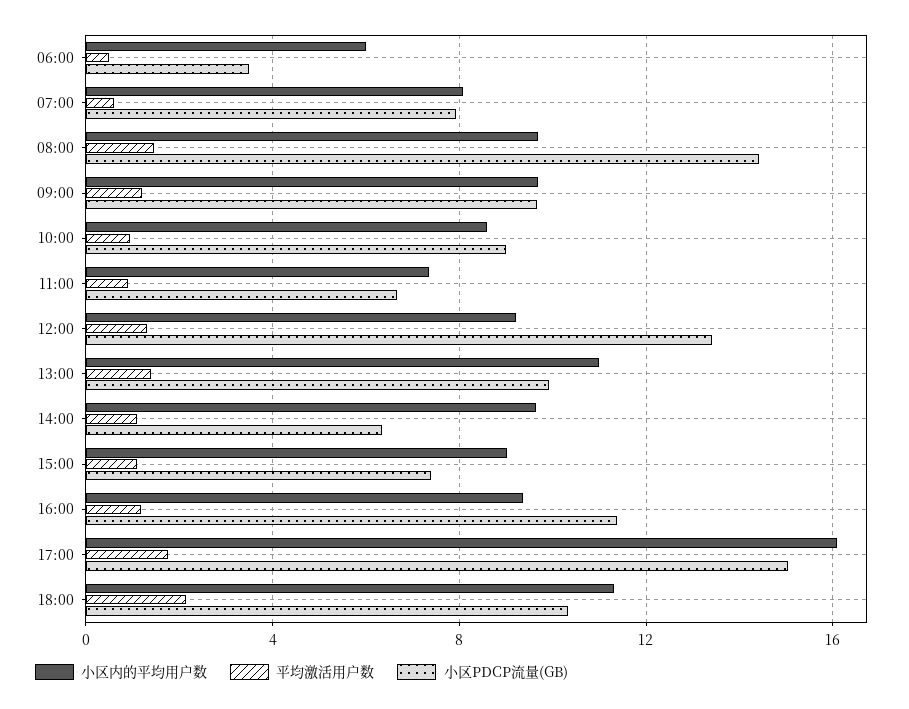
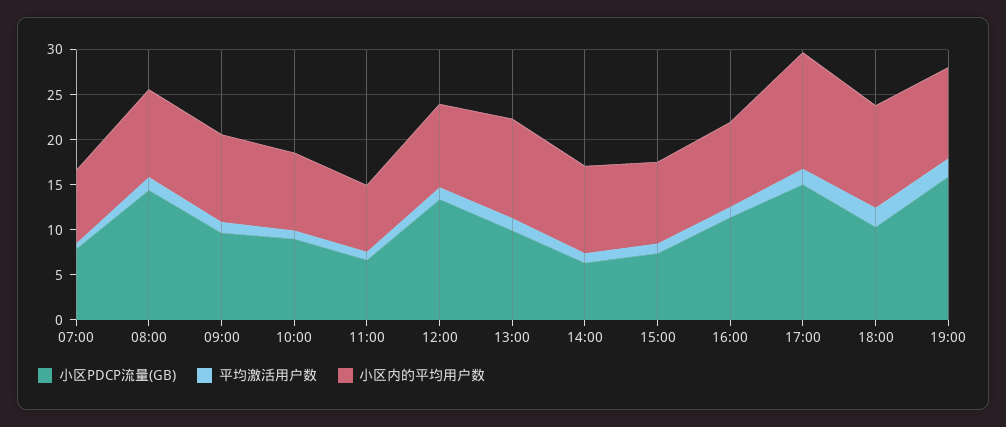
小区内的平均用户数, 06:00: 6 -> none
平均激活用户数, 06:00: 0.5 -> none
小区PDCP流量(GB), 06:00: 3.5 -> none
小区内的平均用户数, 17:00: 16 -> 13
小区PDCP流量(GB), 19:00: none -> 16
平均激活用户数, 19:00: none -> 2
小区内的平均用户数, 19:00: none -> 10

